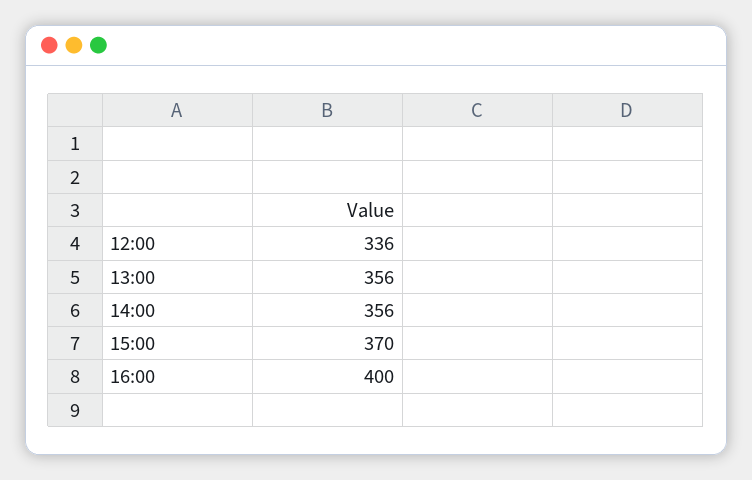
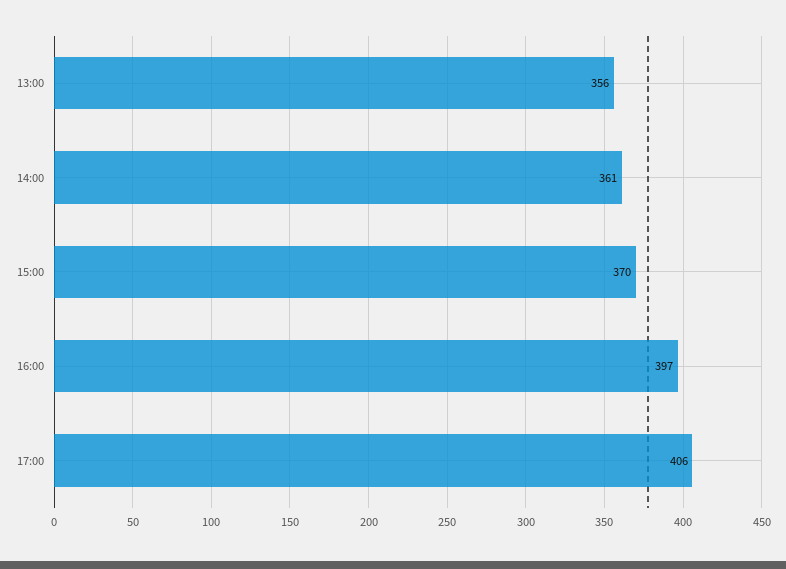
12:00: 336 -> none
14:00: 356 -> 361
16:00: 400 -> 397
17:00: none -> 406

